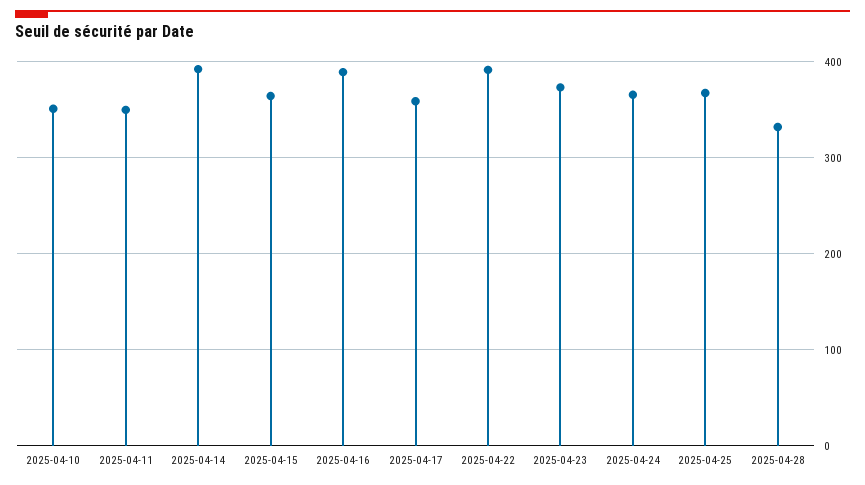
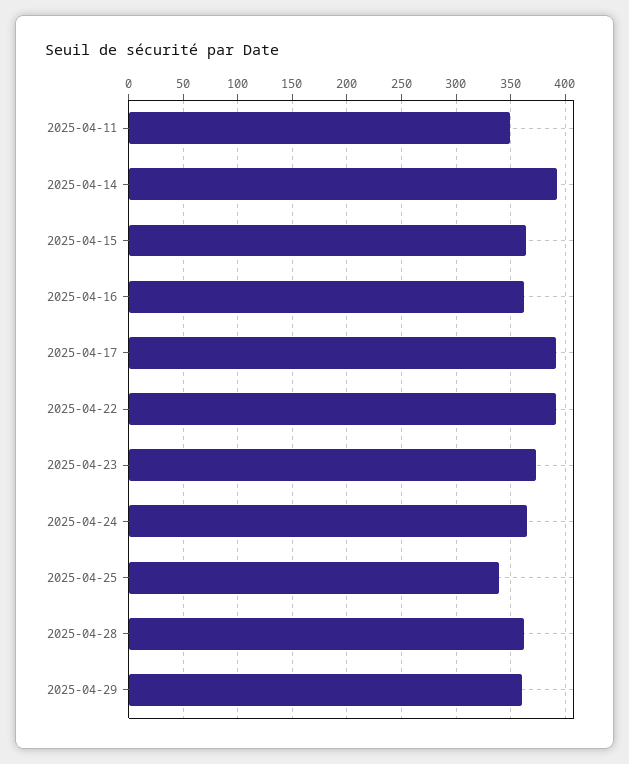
2025-04-10: 350 -> none
2025-04-16: 390 -> 360
2025-04-17: 360 -> 390
2025-04-25: 370 -> 340
2025-04-28: 330 -> 360
2025-04-29: none -> 360

